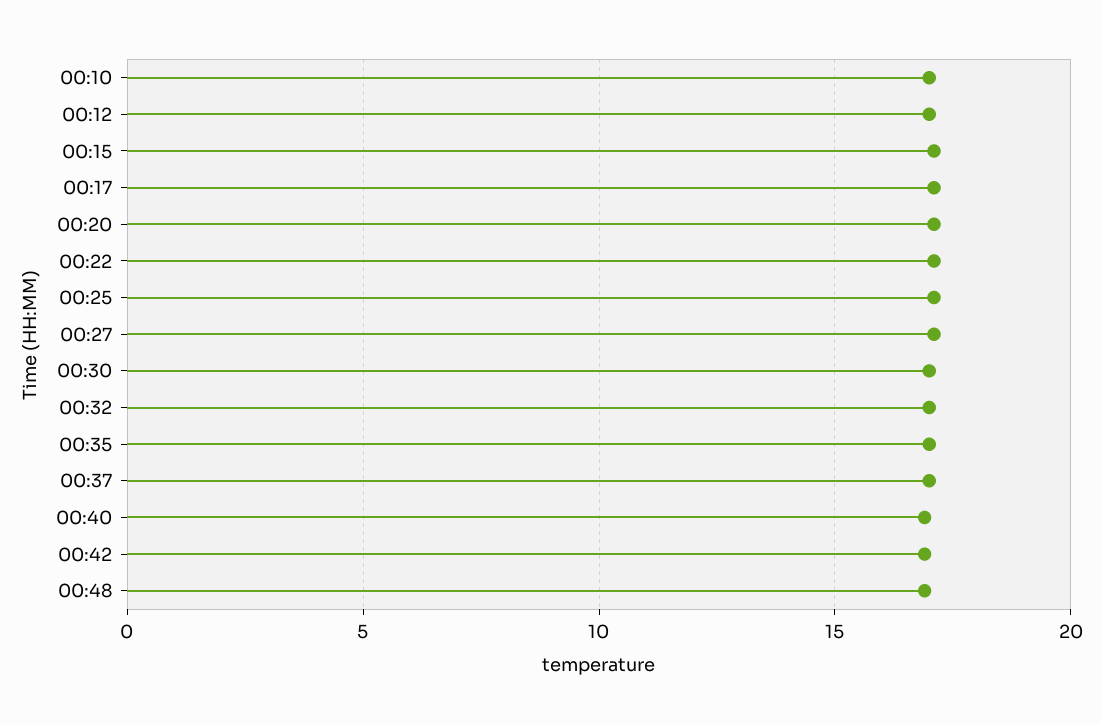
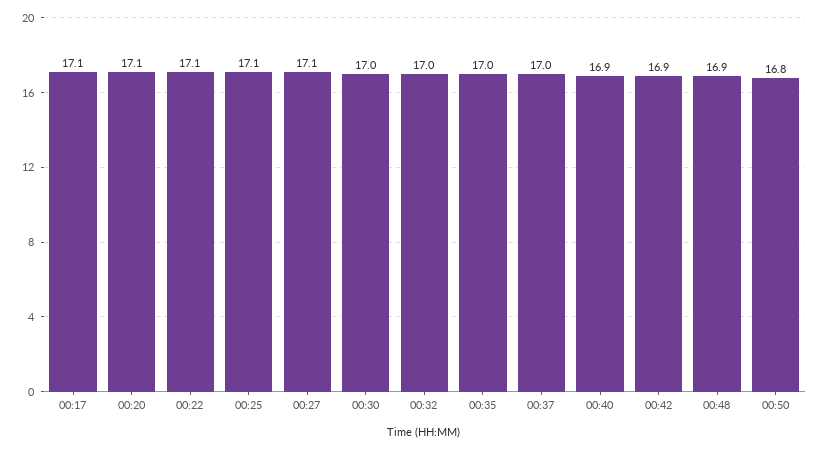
00:10: 17 -> none
00:12: 17 -> none
00:15: 17 -> none
00:50: none -> 16.8

